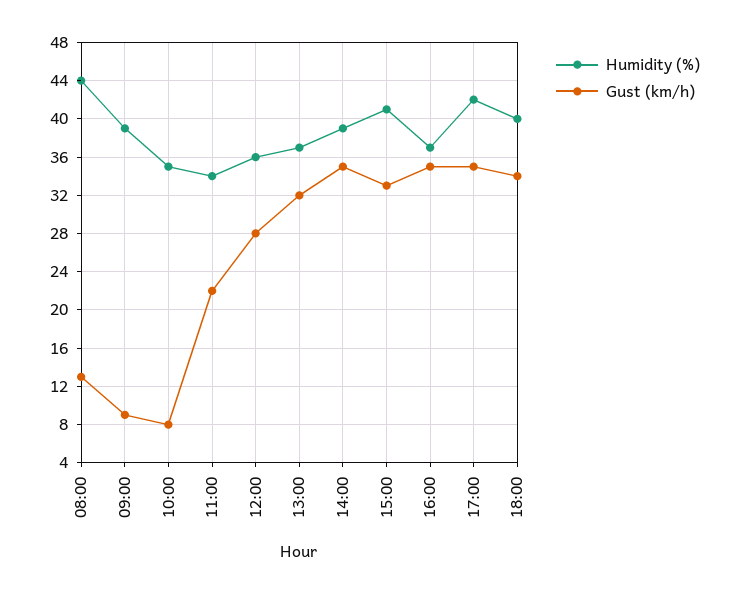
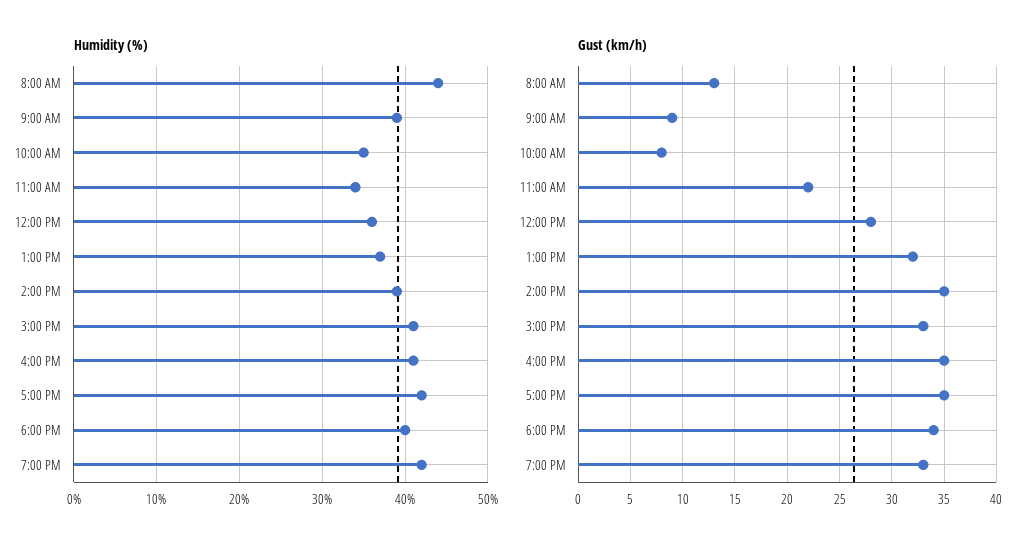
Humidity (%), 16:00: 37 -> 41
Humidity (%), 7:00 PM: none -> 42
Gust (km/h), 7:00 PM: none -> 33

